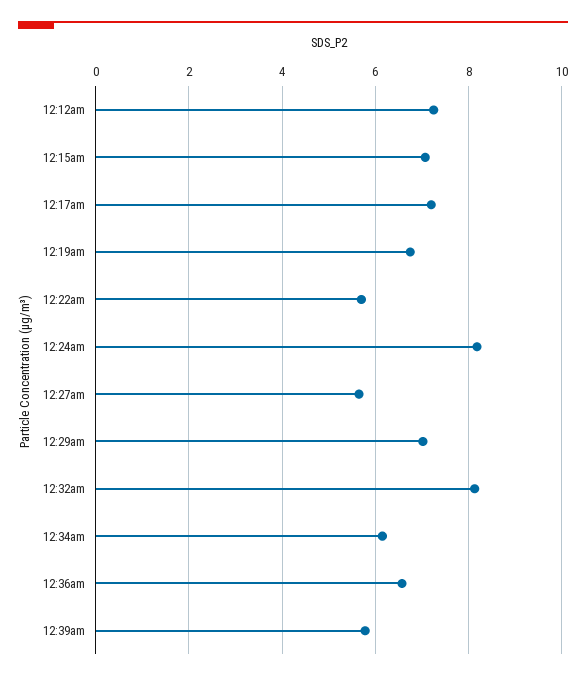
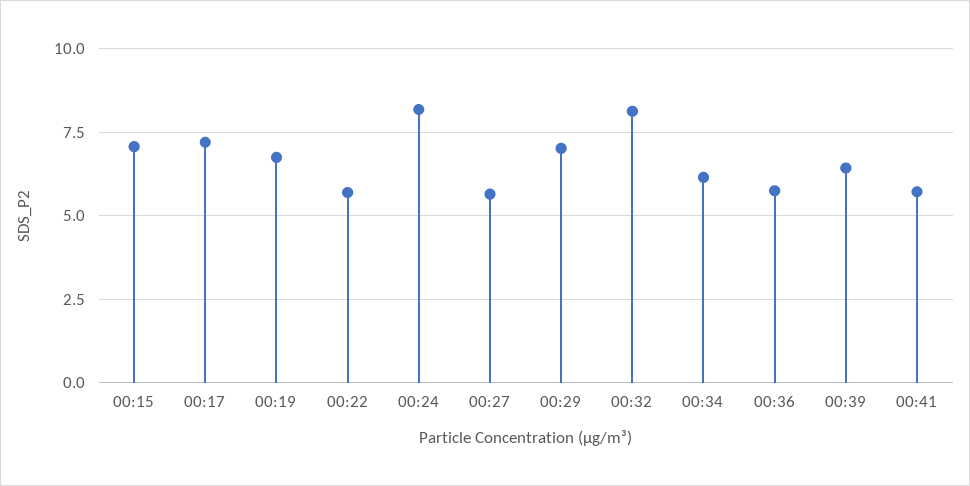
12:12am: 7.2 -> none
12:36am: 6.6 -> 5.75
12:39am: 5.8 -> 6.5
00:41: none -> 5.75

